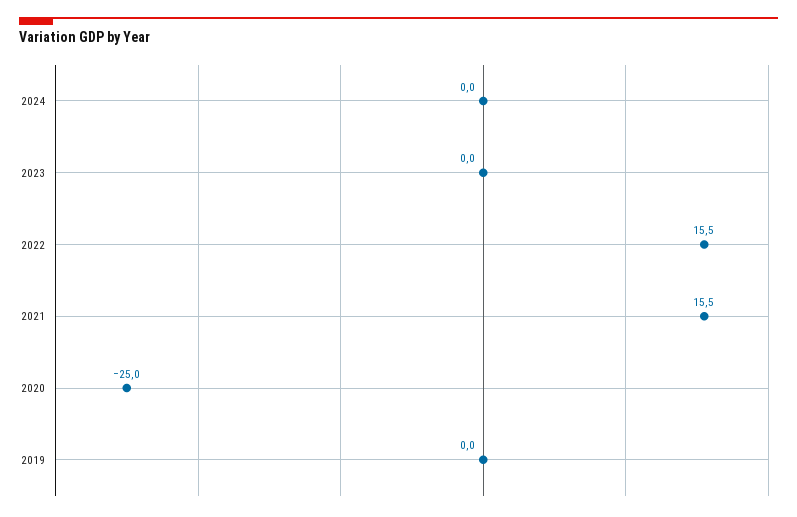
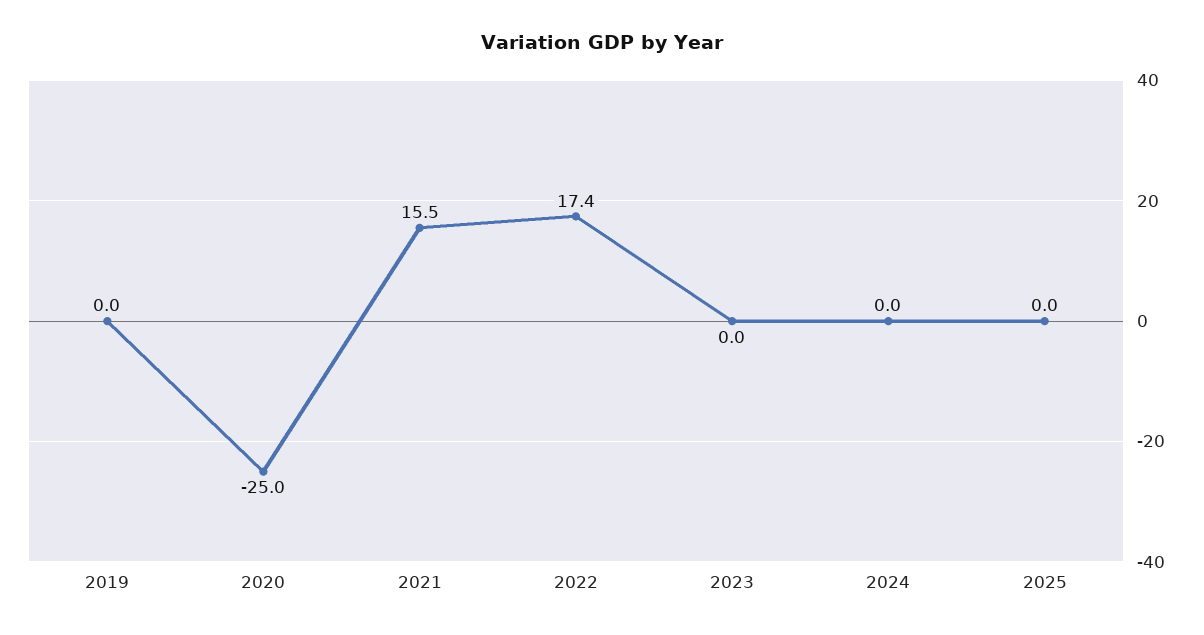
2022: 15.5 -> 17.4
2025: none -> 0

